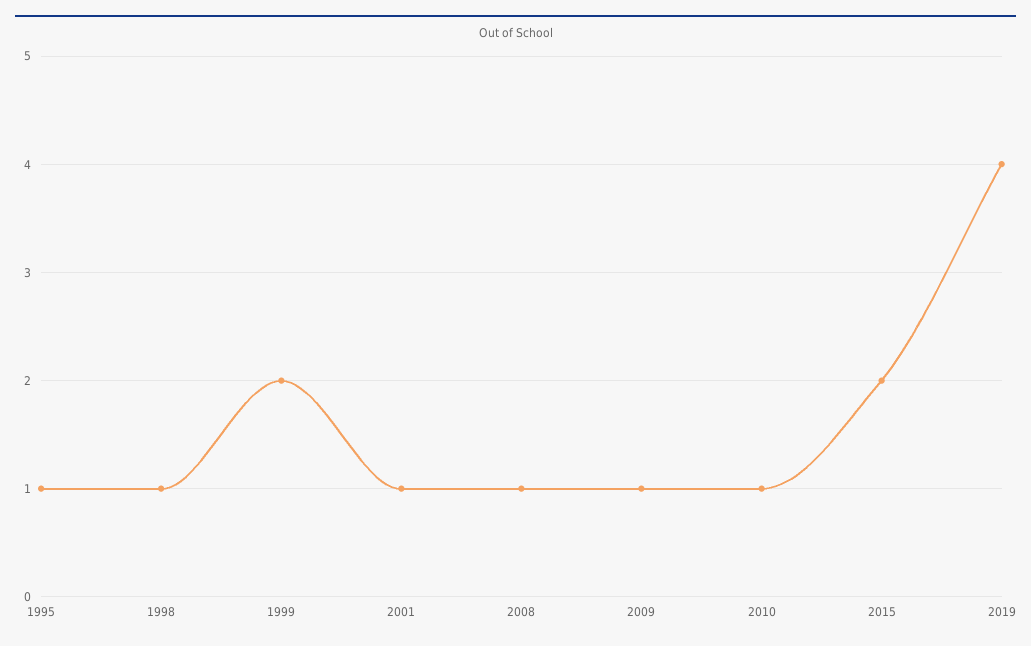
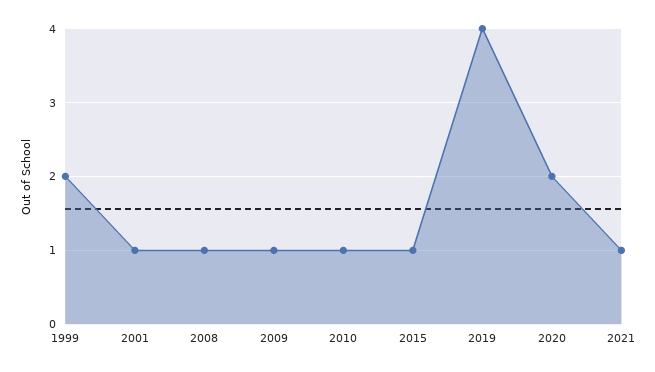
1995: 1 -> none
1998: 1 -> none
2015: 2 -> 1
2020: none -> 2
2021: none -> 1

